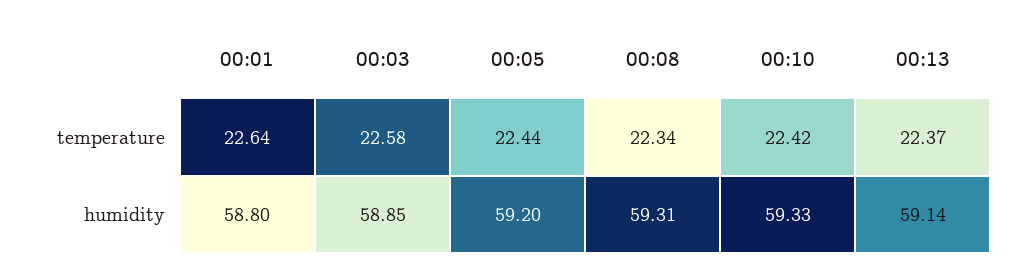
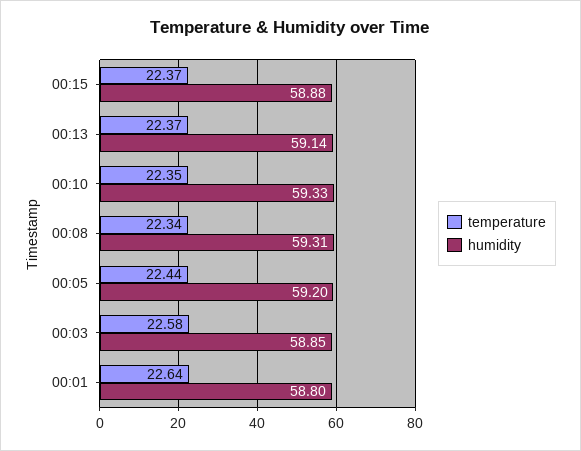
temperature, 00:10: 22.42 -> 22.35
temperature, 00:15: none -> 22.37
humidity, 00:15: none -> 58.88

